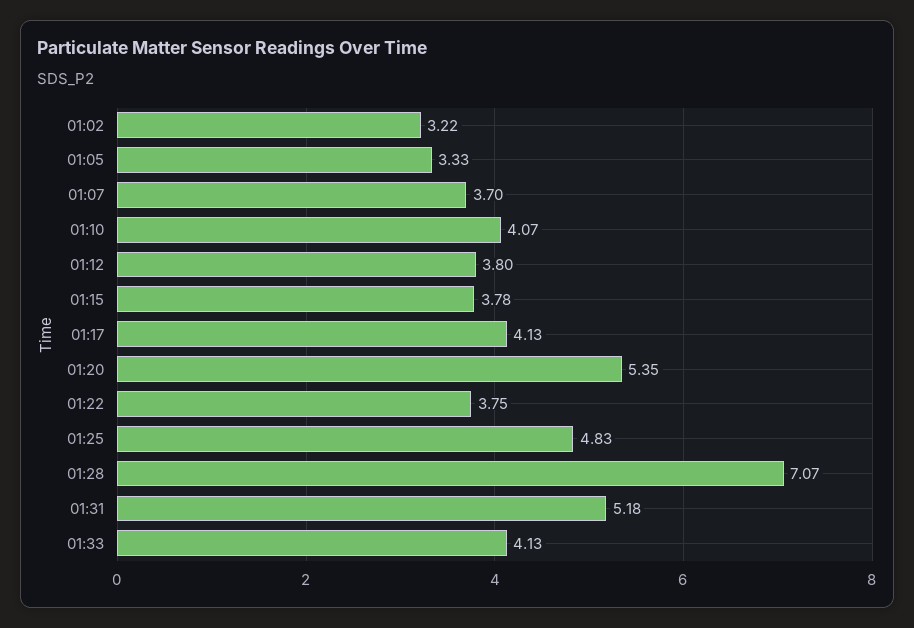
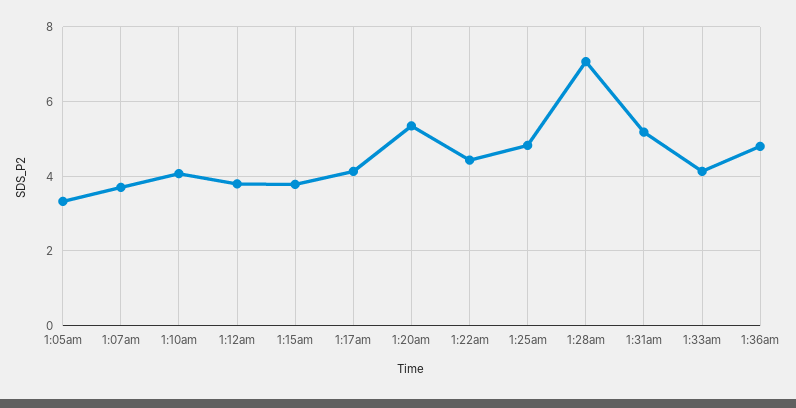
01:02: 3.22 -> none
01:22: 3.75 -> 4.4
1:36am: none -> 4.8

